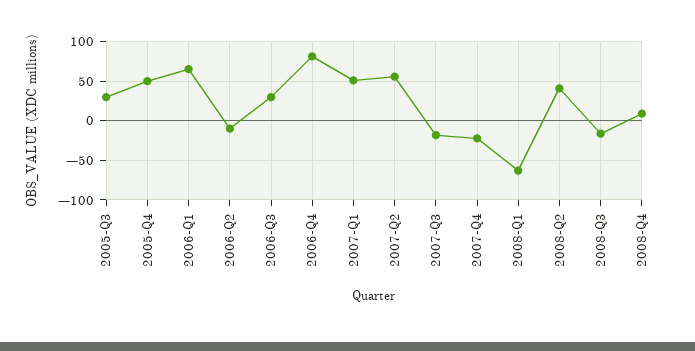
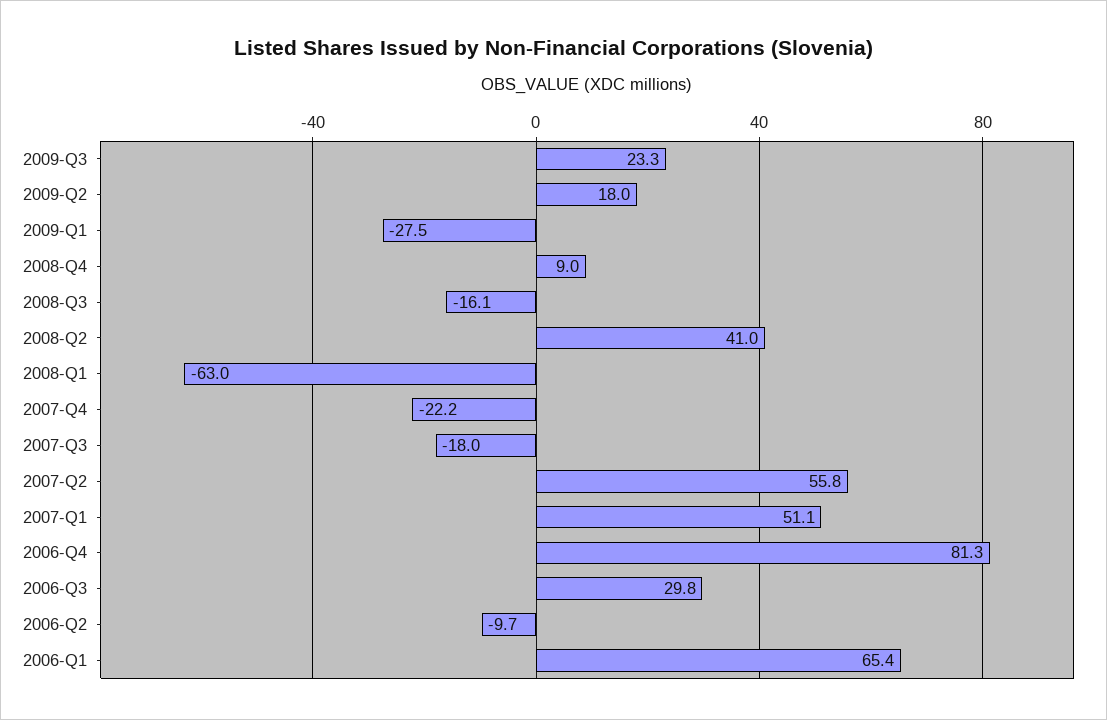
2005-Q3: 30 -> none
2005-Q4: 50 -> none
2009-Q3: none -> 23.3
2009-Q2: none -> 18
2009-Q1: none -> -27.5

